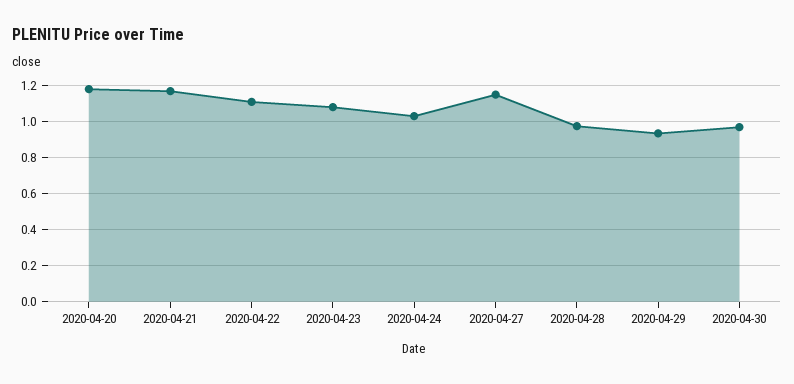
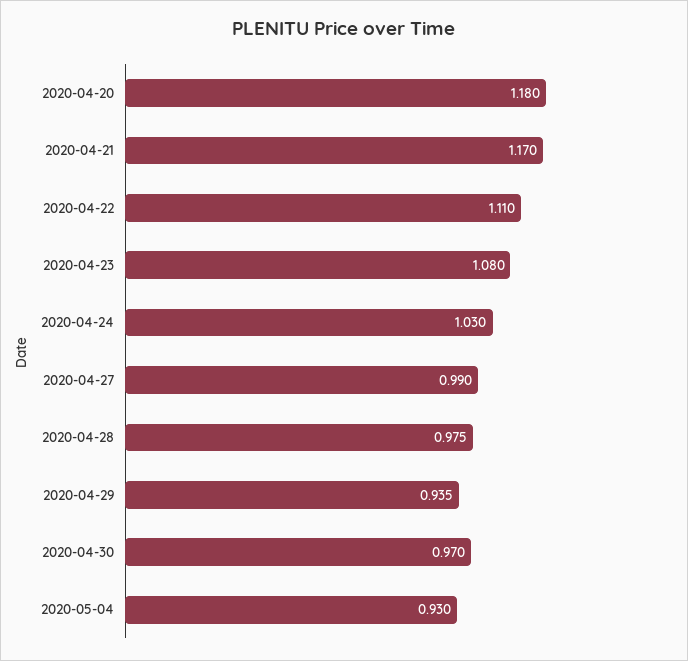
2020-04-27: 1.15 -> 0.99
2020-05-04: none -> 0.93

